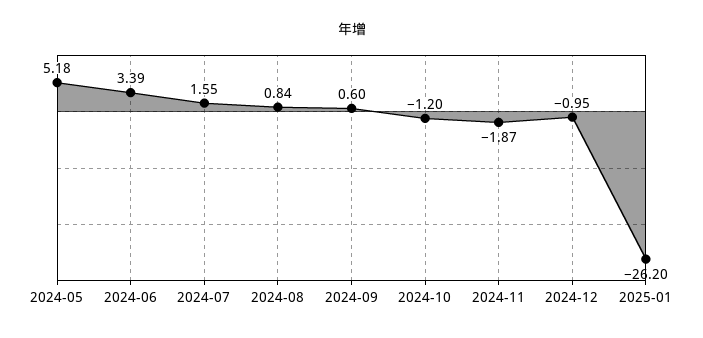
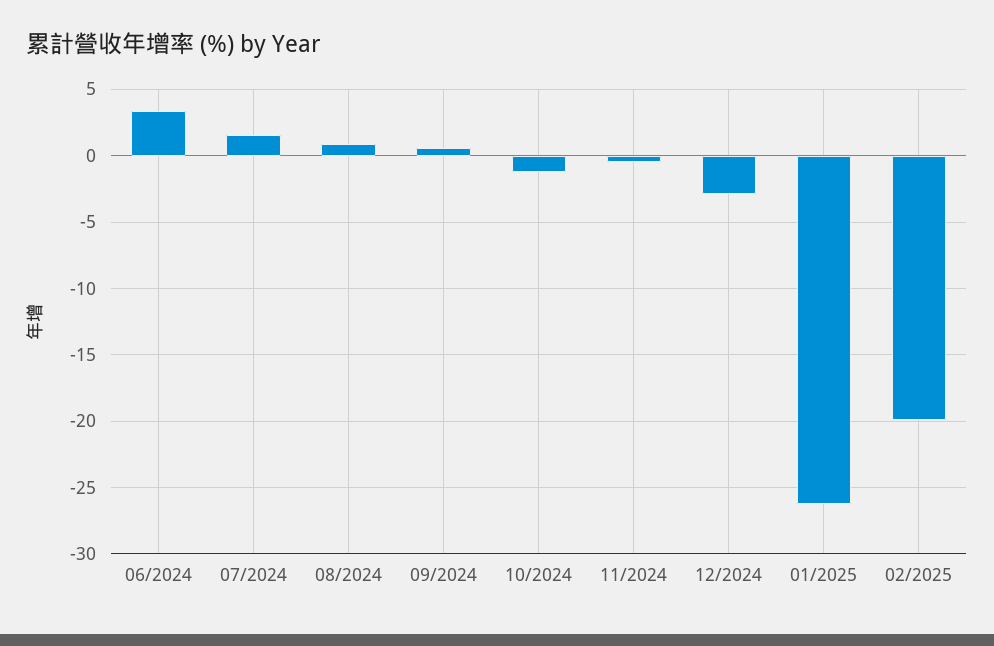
2024-05: 5.18 -> none
2024-11: -1.87 -> -0.5
2024-12: -0.95 -> -3
02/2025: none -> -20

